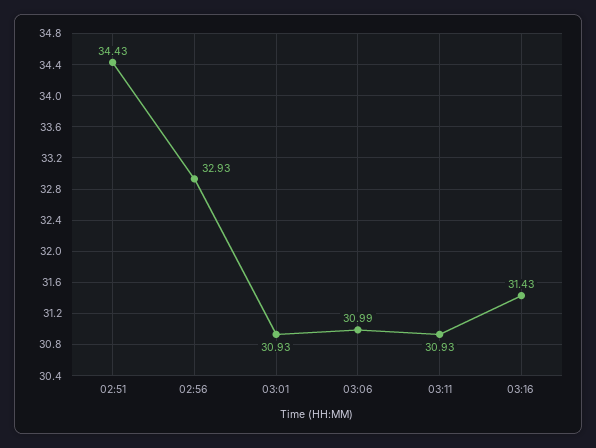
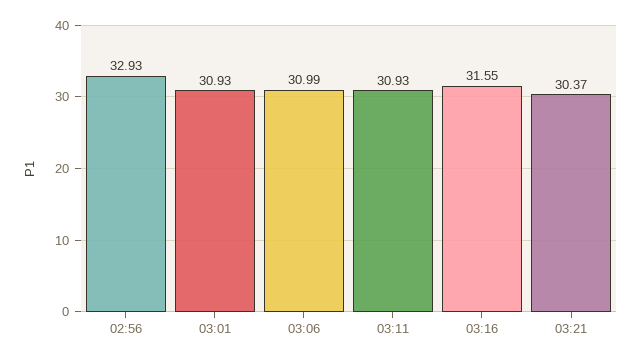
02:51: 34.43 -> none
03:16: 31.43 -> 31.55
03:21: none -> 30.37

